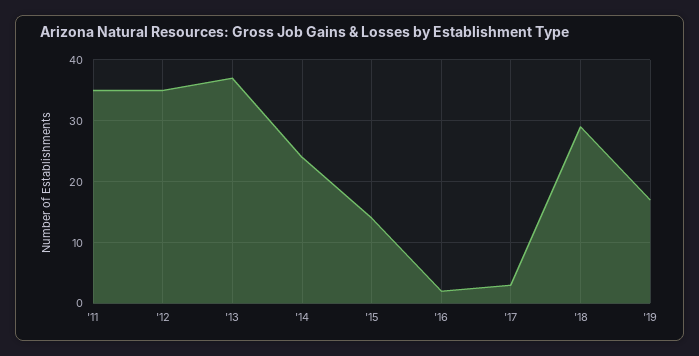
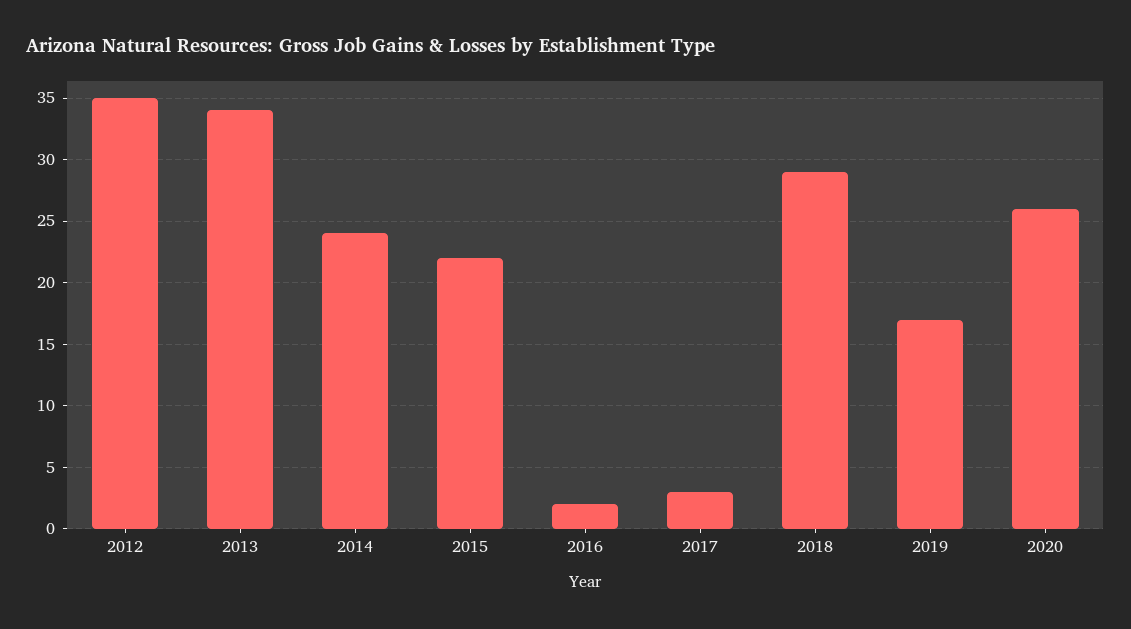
'11: 35 -> none
'13: 37 -> 34
'15: 14 -> 22
2020: none -> 26

